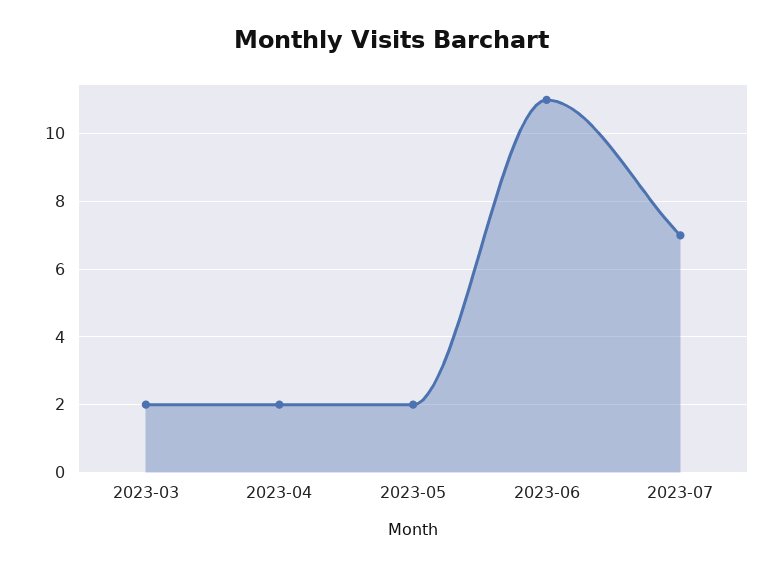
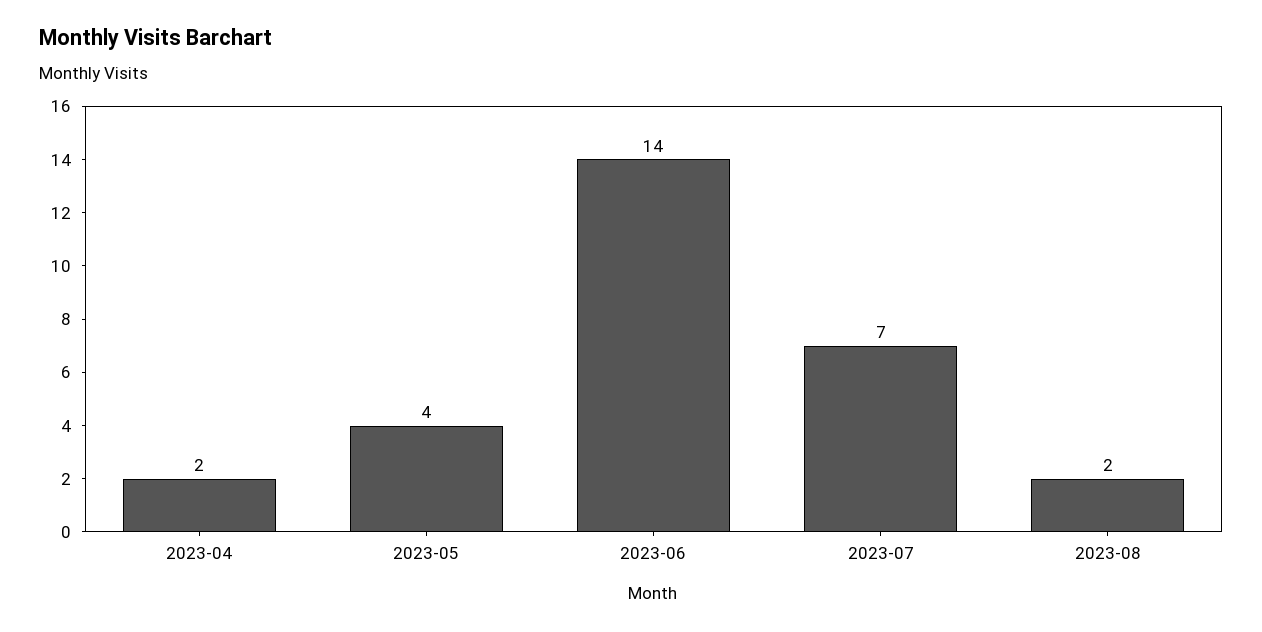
2023-03: 2 -> none
2023-05: 2 -> 4
2023-06: 11 -> 14
2023-08: none -> 2

